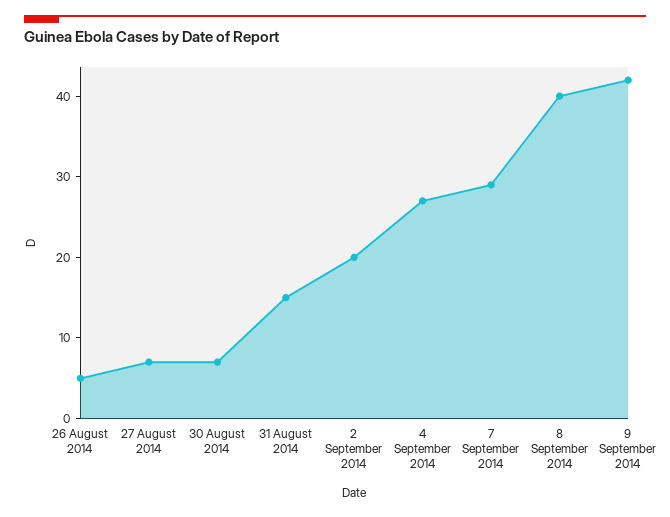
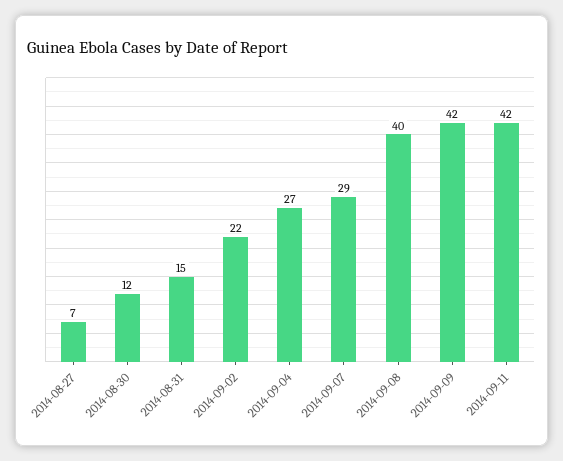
26 August 2014: 5 -> none
30 August 2014: 7 -> 12
2 September 2014: 20 -> 22
2014-09-11: none -> 42

